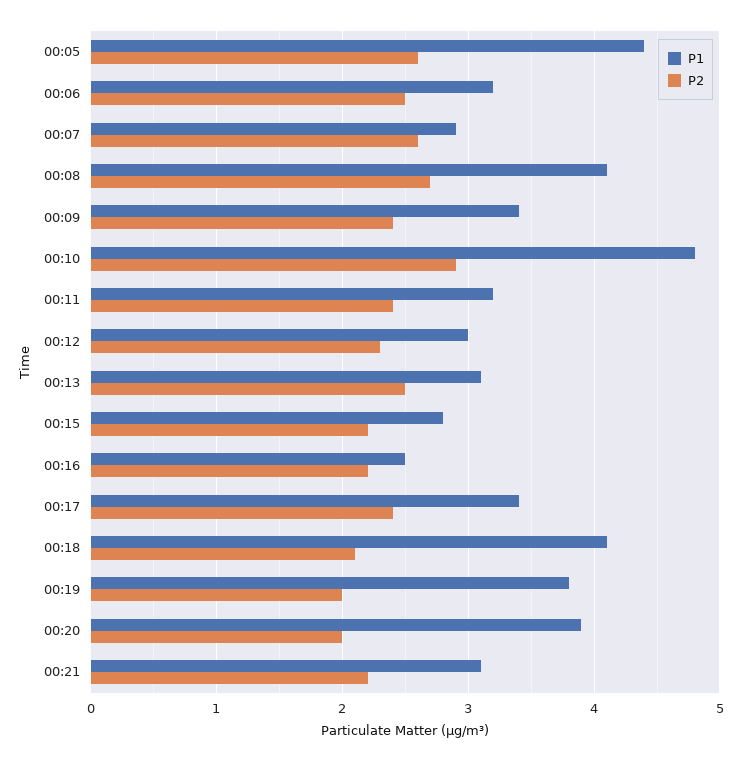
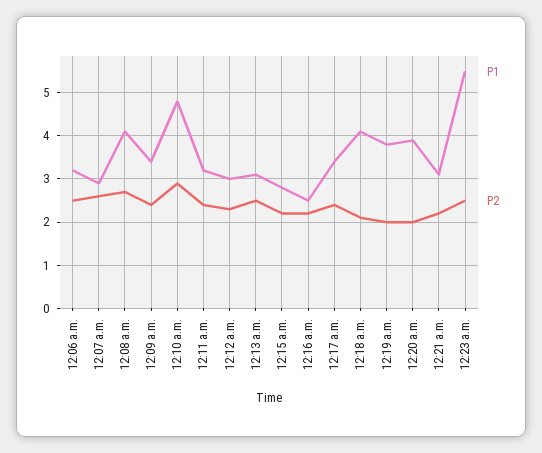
P1, 00:05: 4.4 -> none
P2, 00:05: 2.6 -> none
P1, 12:23 a.m.: none -> 5.5
P2, 12:23 a.m.: none -> 2.5

